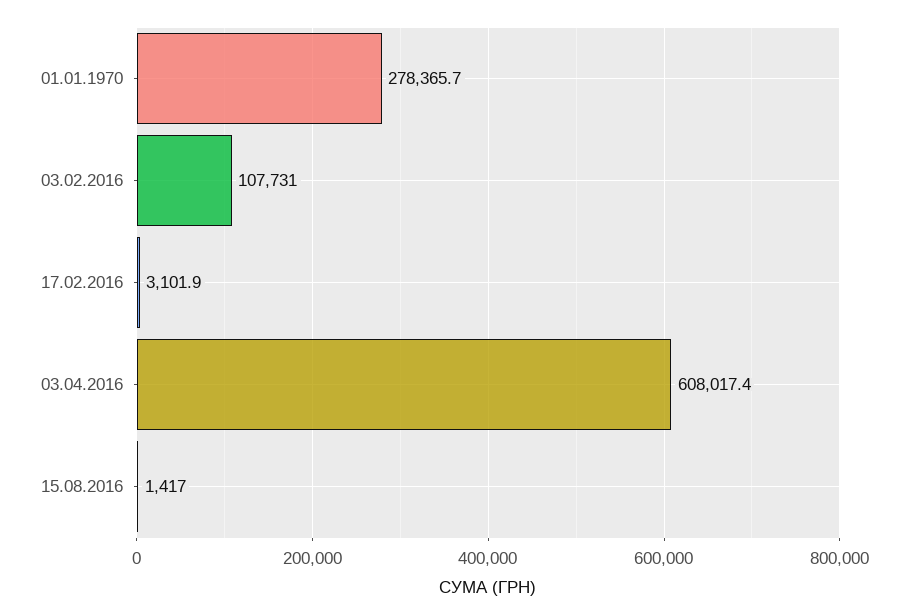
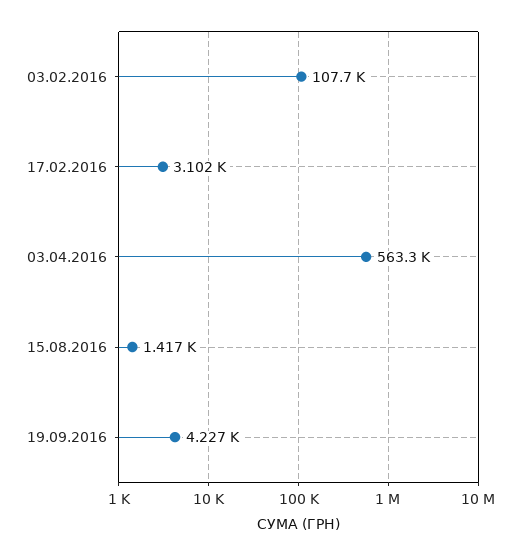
01.01.1970: 278365.7 -> none
03.04.2016: 608017.4 -> 563300
19.09.2016: none -> 4227

